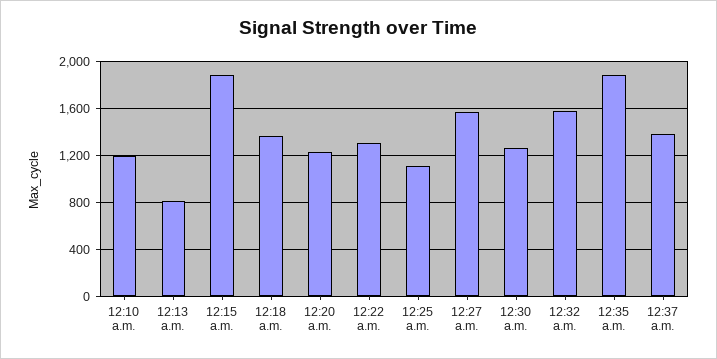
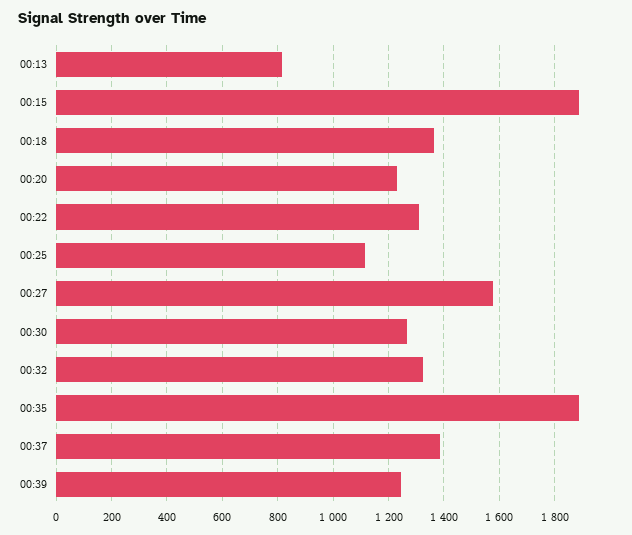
12:10 a.m.: 1200 -> none
12:32 a.m.: 1600 -> 1325
00:39: none -> 1250

